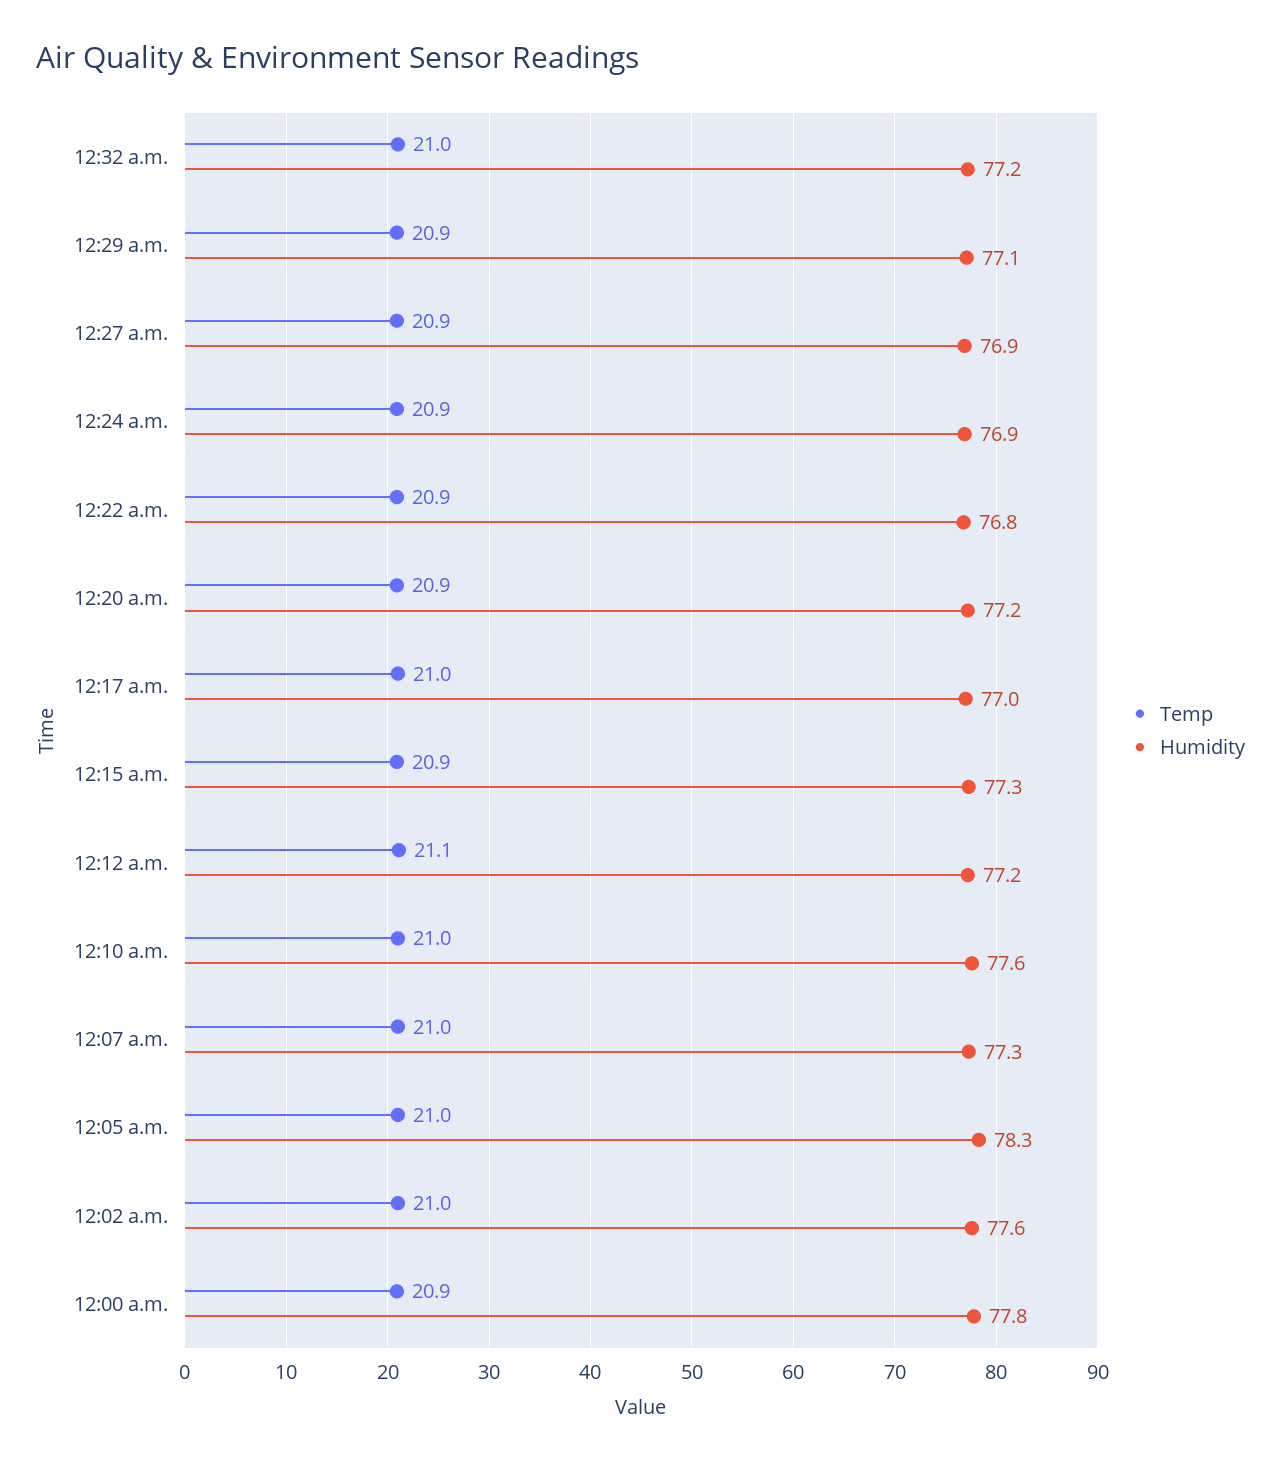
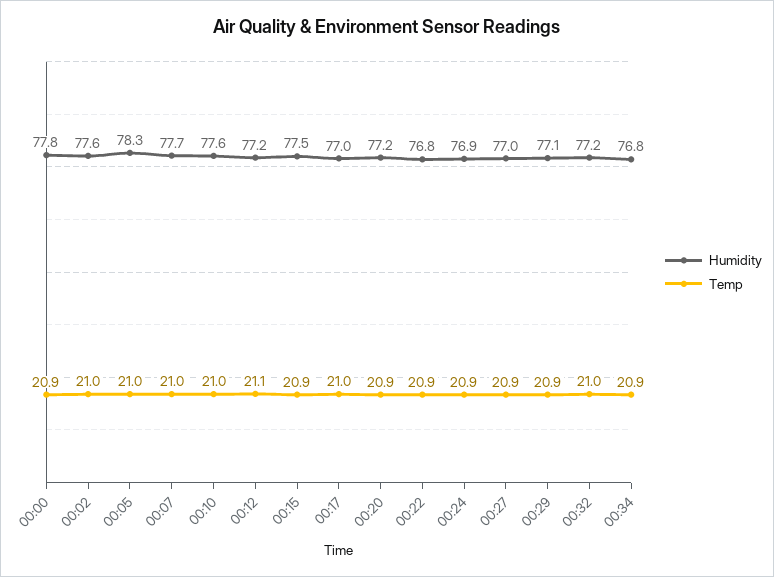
Humidity, 12:27 a.m.: 76.9 -> 77
Humidity, 12:15 a.m.: 77.3 -> 77.5
Humidity, 12:07 a.m.: 77.3 -> 77.7
Humidity, 00:34: none -> 76.8
Temp, 00:34: none -> 20.9

